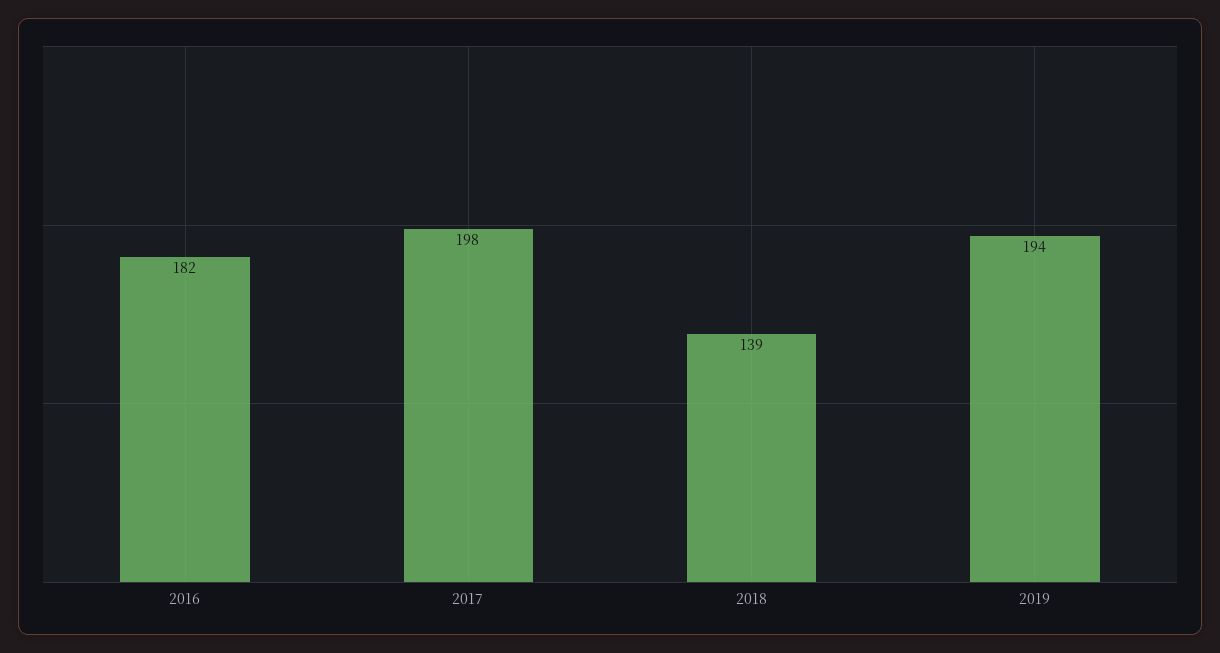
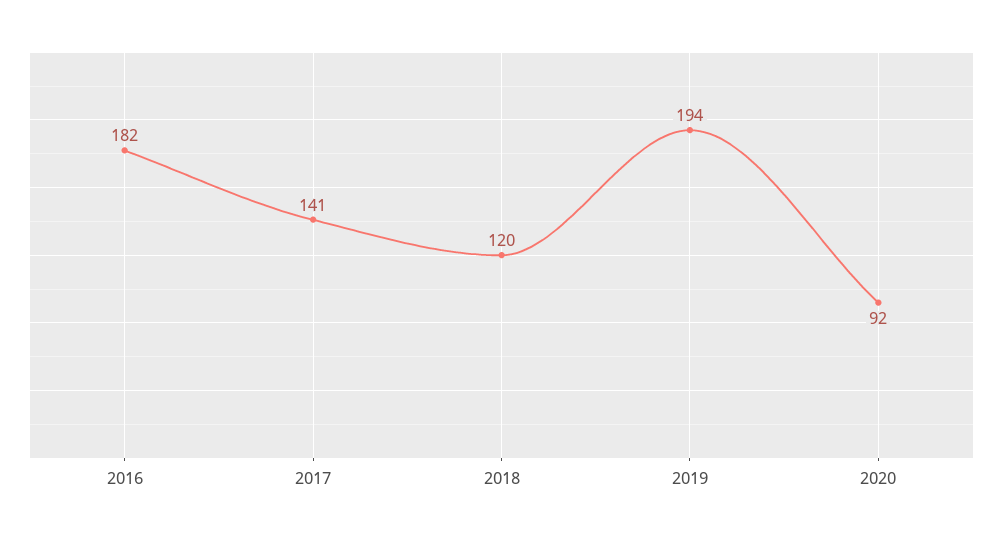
2017: 198 -> 141
2018: 139 -> 120
2020: none -> 92

